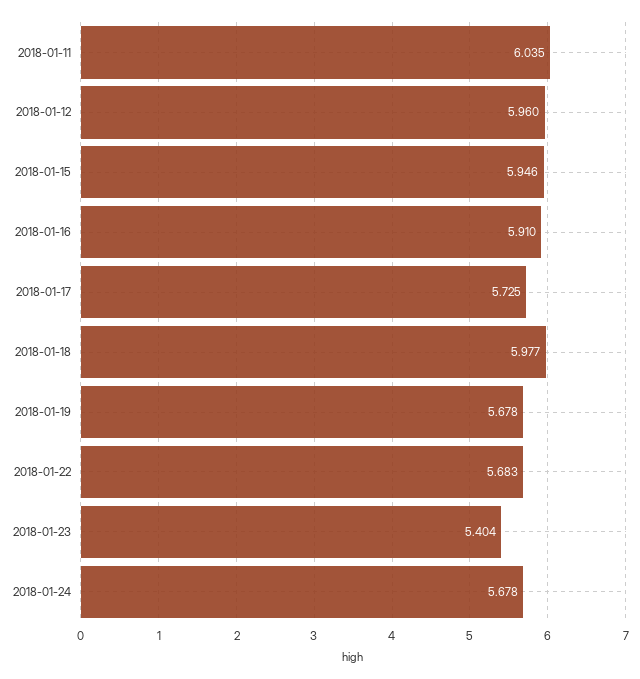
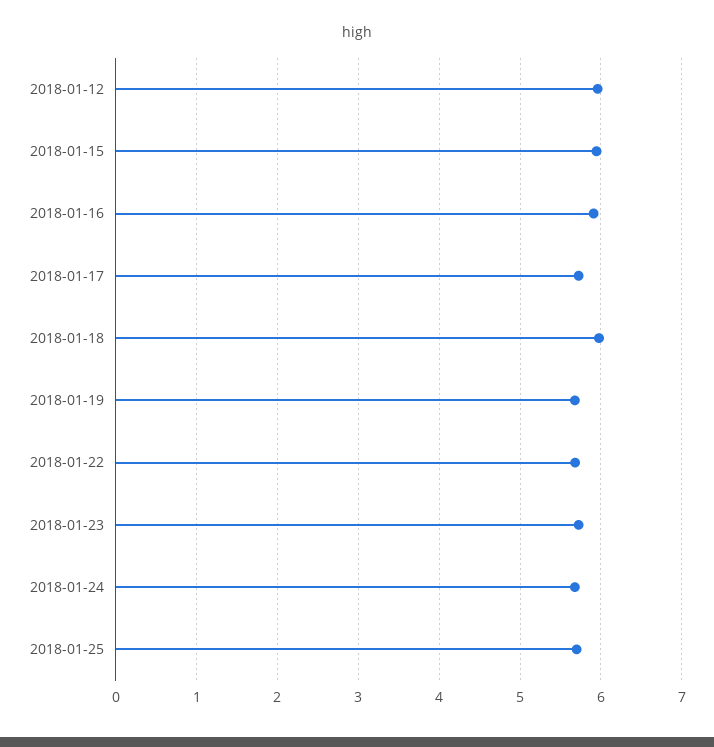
2018-01-11: 6.035 -> none
2018-01-23: 5.404 -> 5.7
2018-01-25: none -> 5.7

